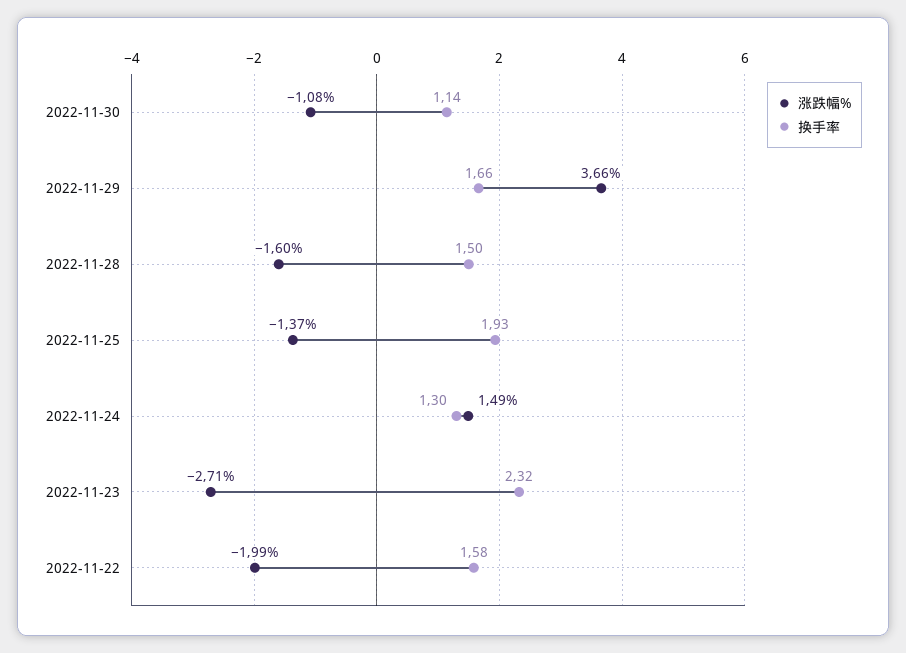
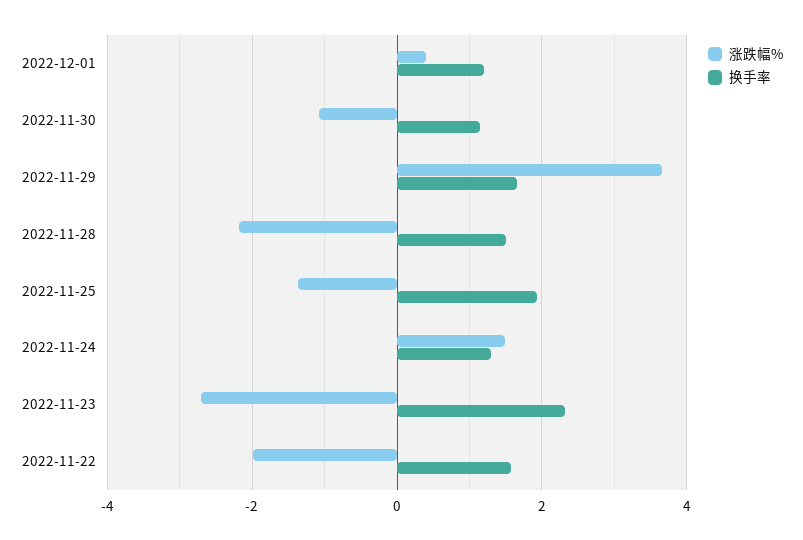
涨跌幅%, 2022-11-28: -1.6 -> -2.2
涨跌幅%, 2022-12-01: none -> 0.4
换手率, 2022-12-01: none -> 1.2

